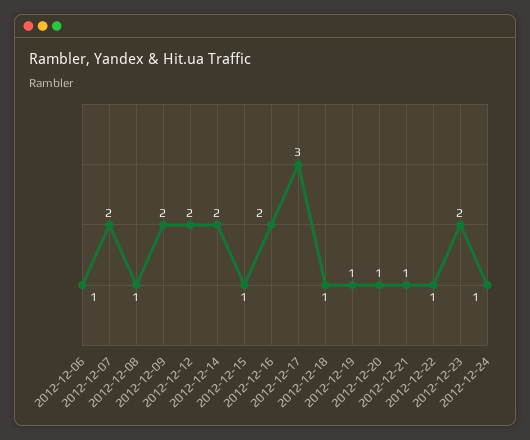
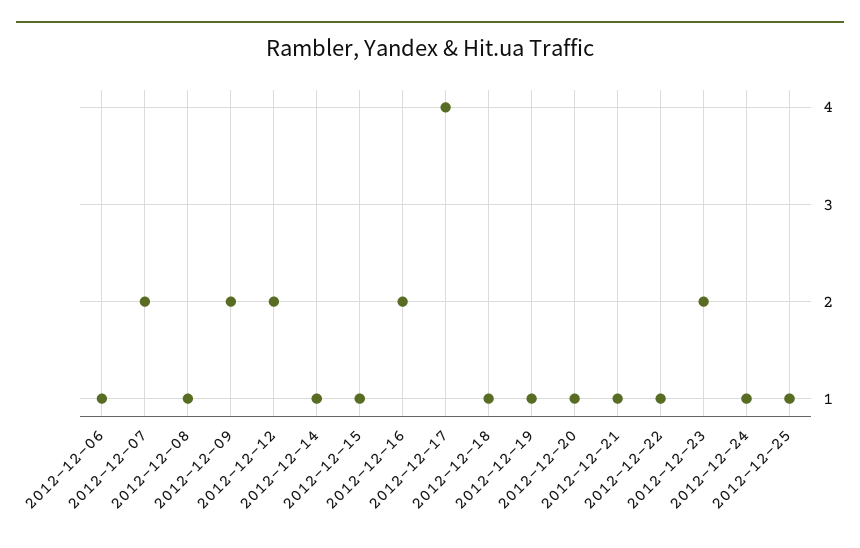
2012-12-14: 2 -> 1
2012-12-17: 3 -> 4
2012-12-25: none -> 1

